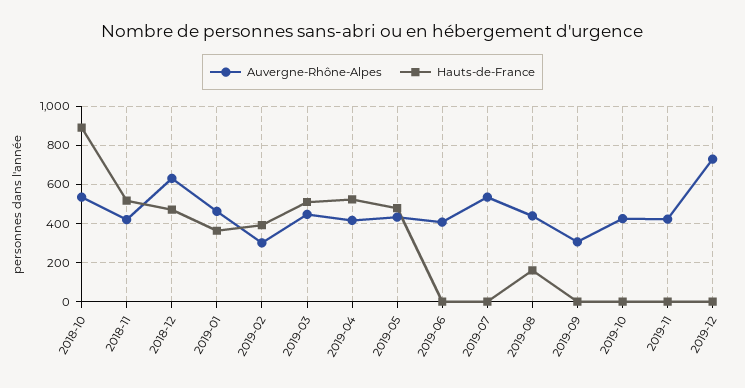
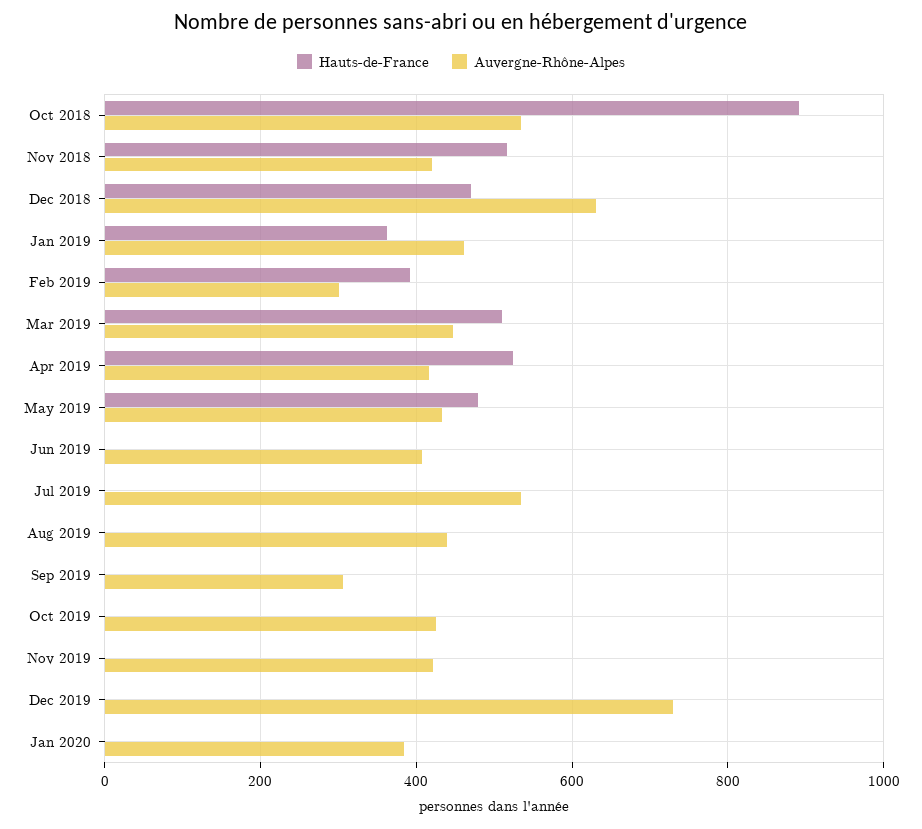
Hauts-de-France, 2019-08: 150 -> 0
Hauts-de-France, Jan 2020: none -> 0
Auvergne-Rhône-Alpes, Jan 2020: none -> 380

